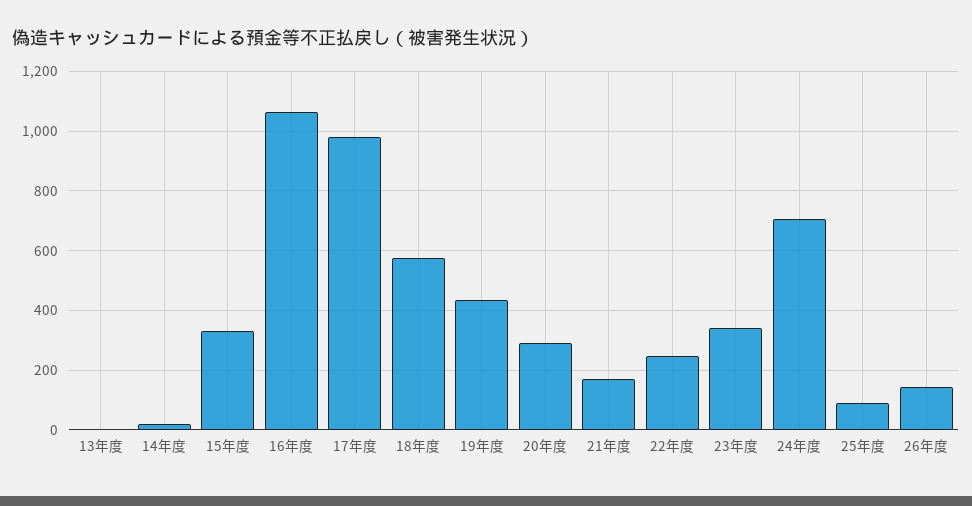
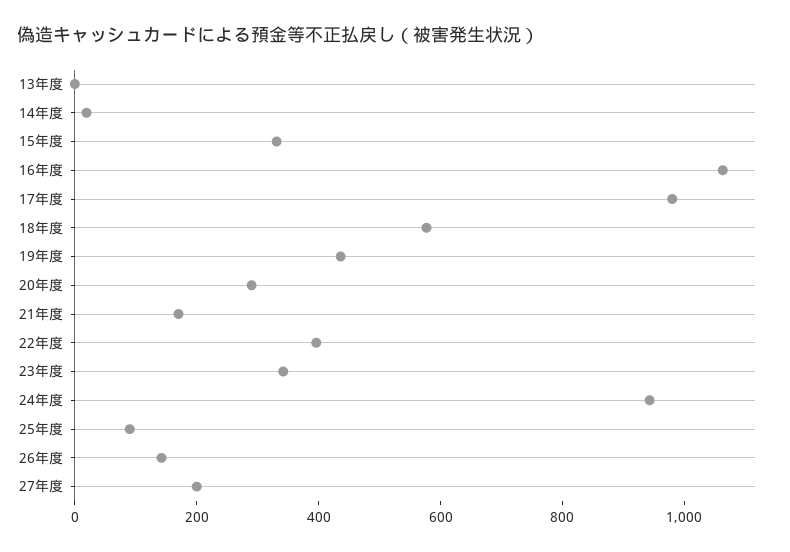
22年度: 250 -> 400
24年度: 700 -> 950
27年度: none -> 200

